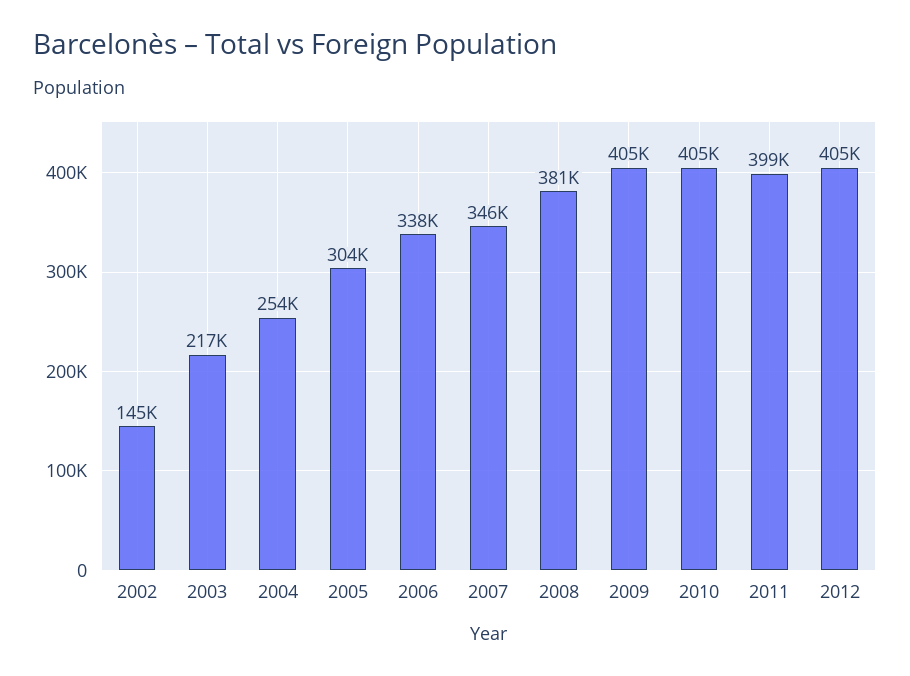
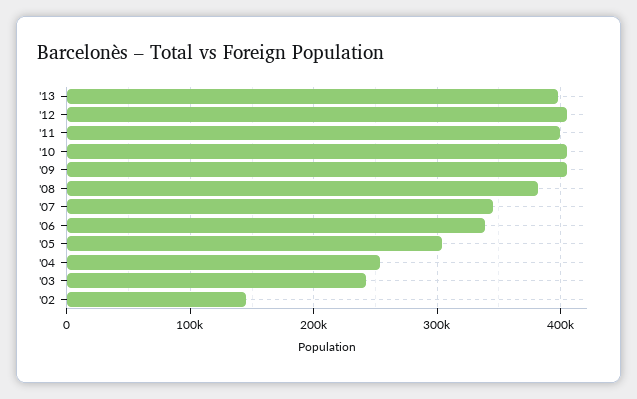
2003: 217000 -> 240000
'13: none -> 400000

